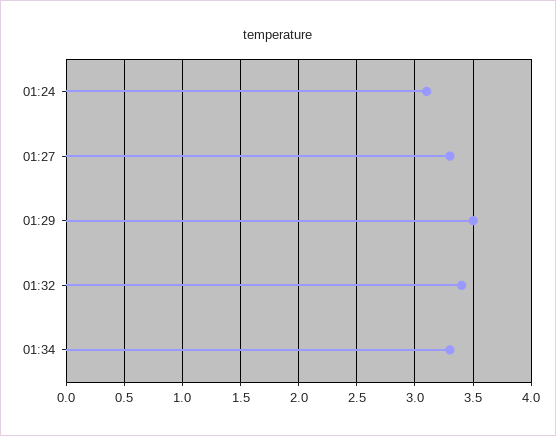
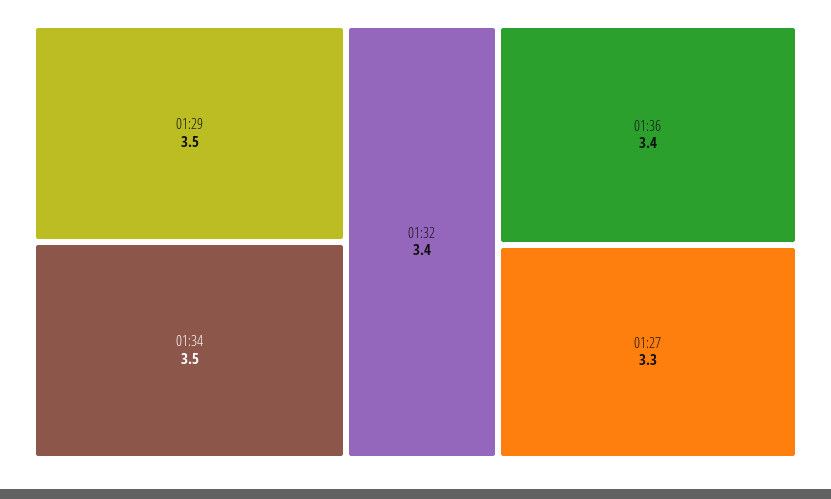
01:24: 3.1 -> none
01:34: 3.3 -> 3.5
01:36: none -> 3.4

